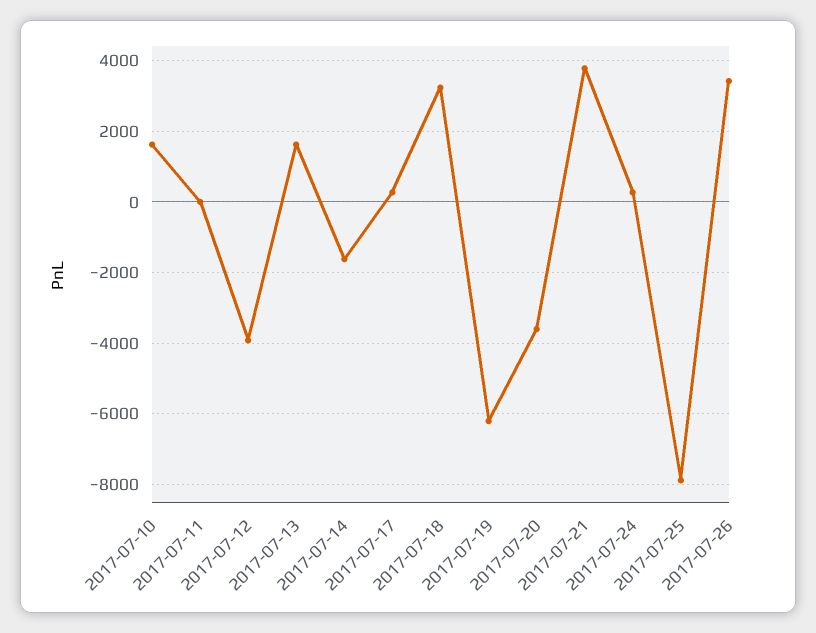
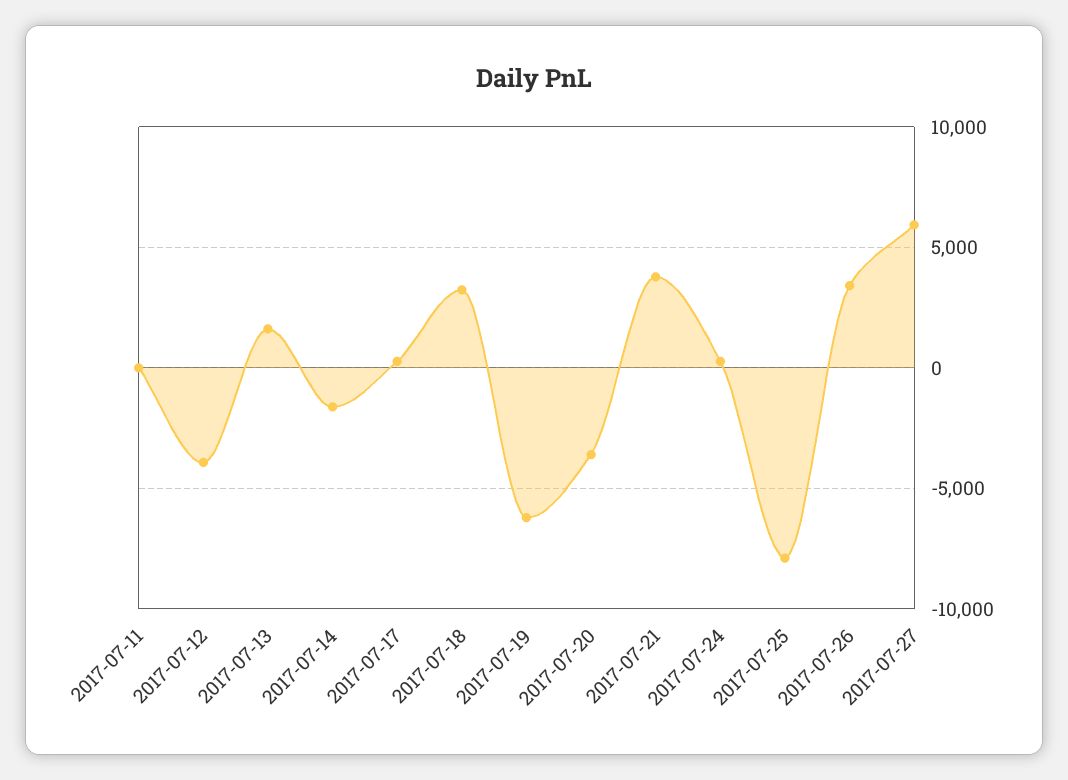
2017-07-10: 1600 -> none
2017-07-27: none -> 6000

